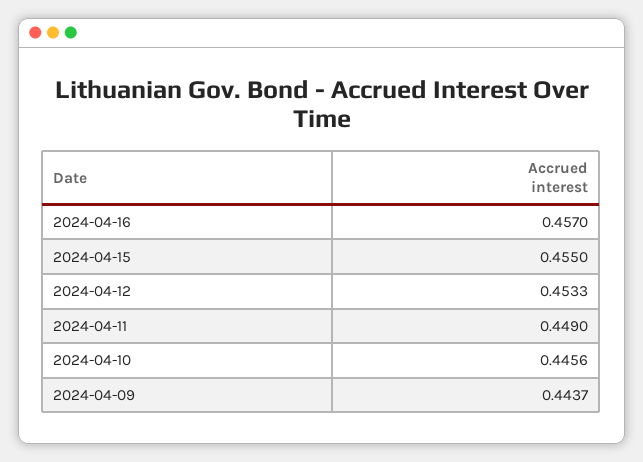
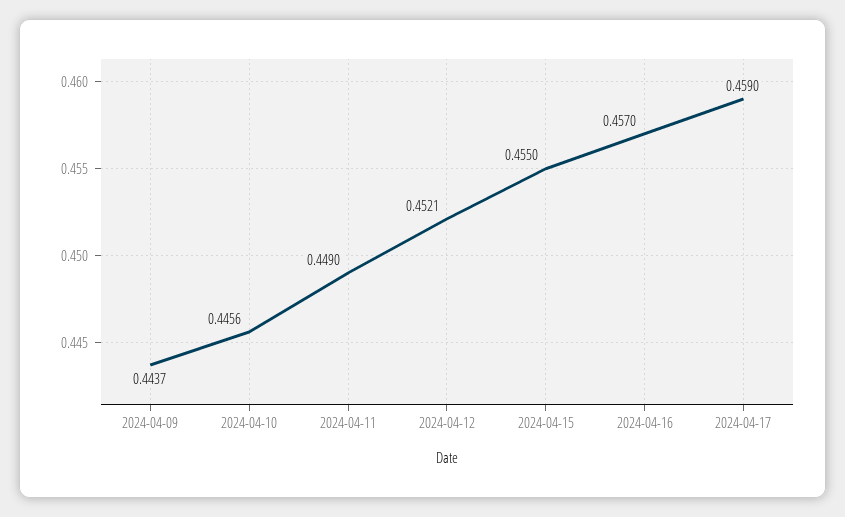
2024-04-12: 0.4533 -> 0.4521
2024-04-17: none -> 0.459

